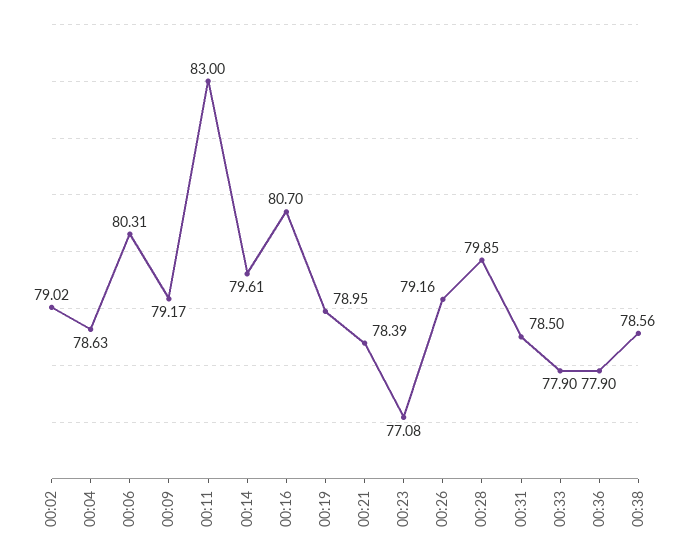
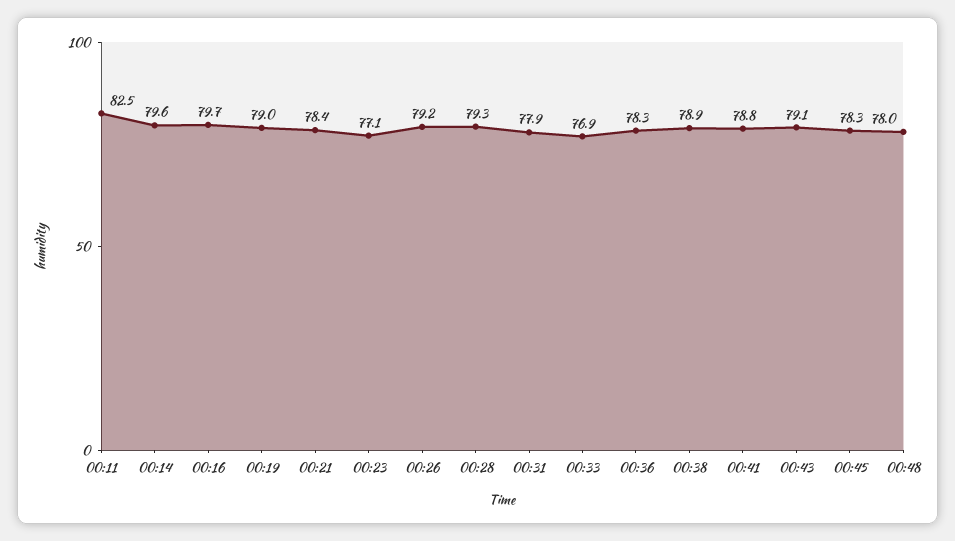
00:02: 79.02 -> none
00:04: 78.63 -> none
00:06: 80.31 -> none
00:09: 79.17 -> none
00:11: 83 -> 82.5
00:16: 80.7 -> 79.7
00:28: 79.85 -> 79.3
00:31: 78.5 -> 77.9
00:33: 77.9 -> 76.9
00:36: 77.9 -> 78.3
00:38: 78.56 -> 78.9
00:41: none -> 78.8
00:43: none -> 79.1
00:45: none -> 78.3
00:48: none -> 78

